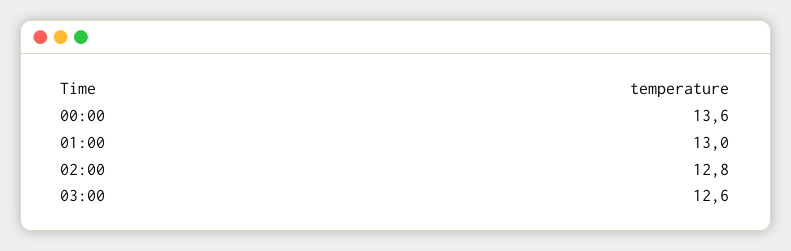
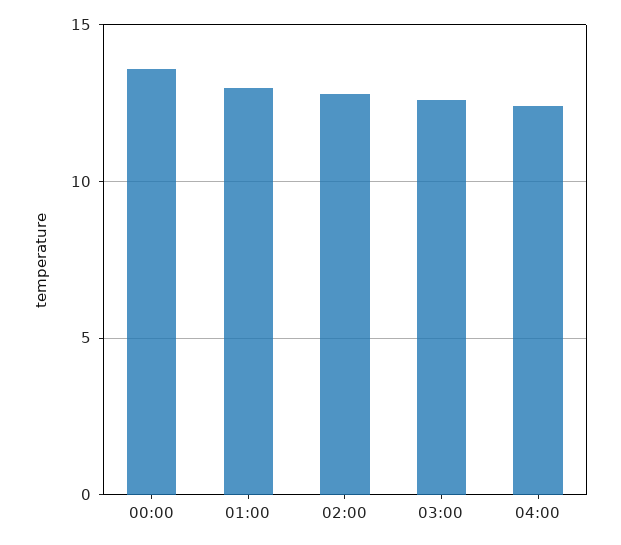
04:00: none -> 12.5

